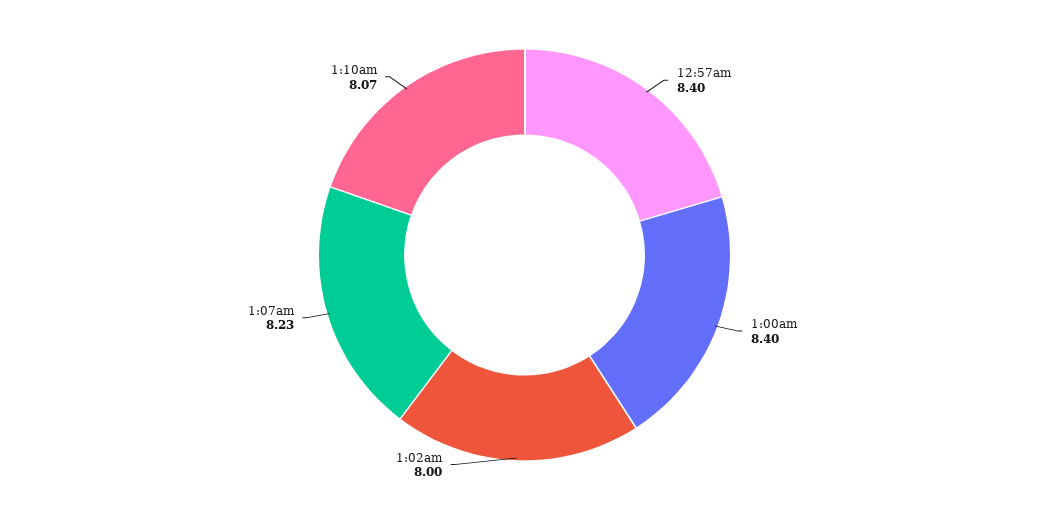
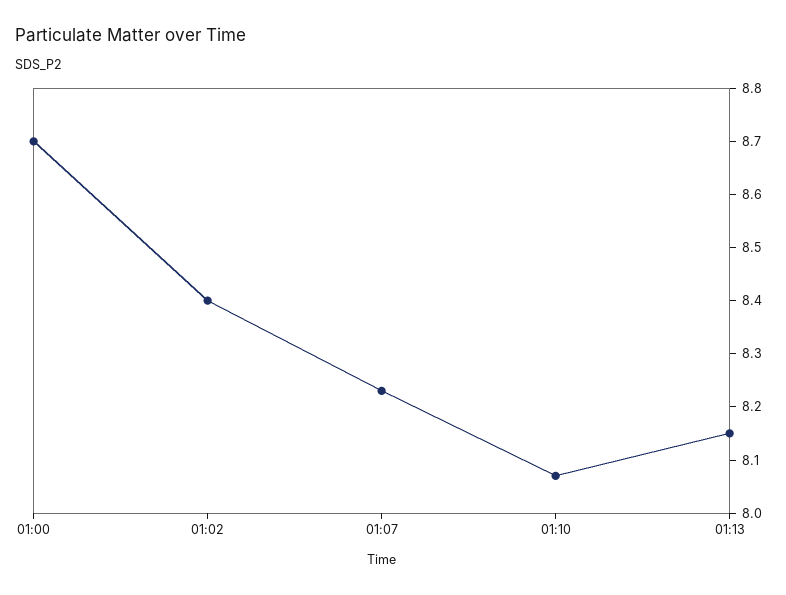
12:57am: 8.4 -> none
1:00am: 8.4 -> 8.7
1:02am: 8 -> 8.4
01:13: none -> 8.15

